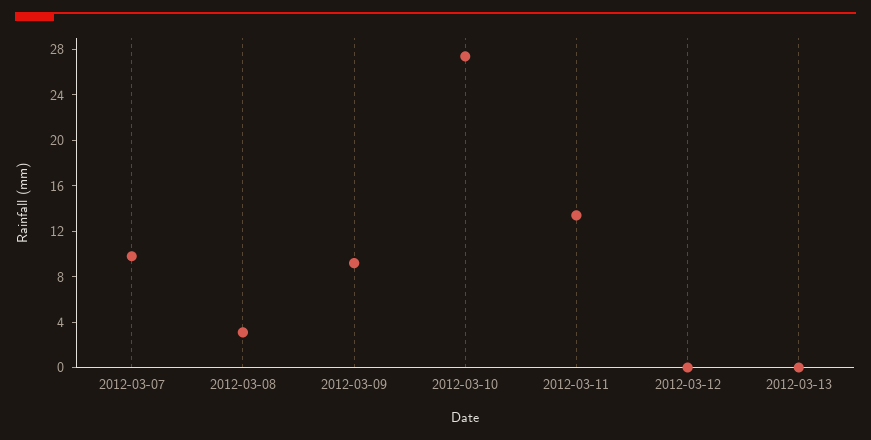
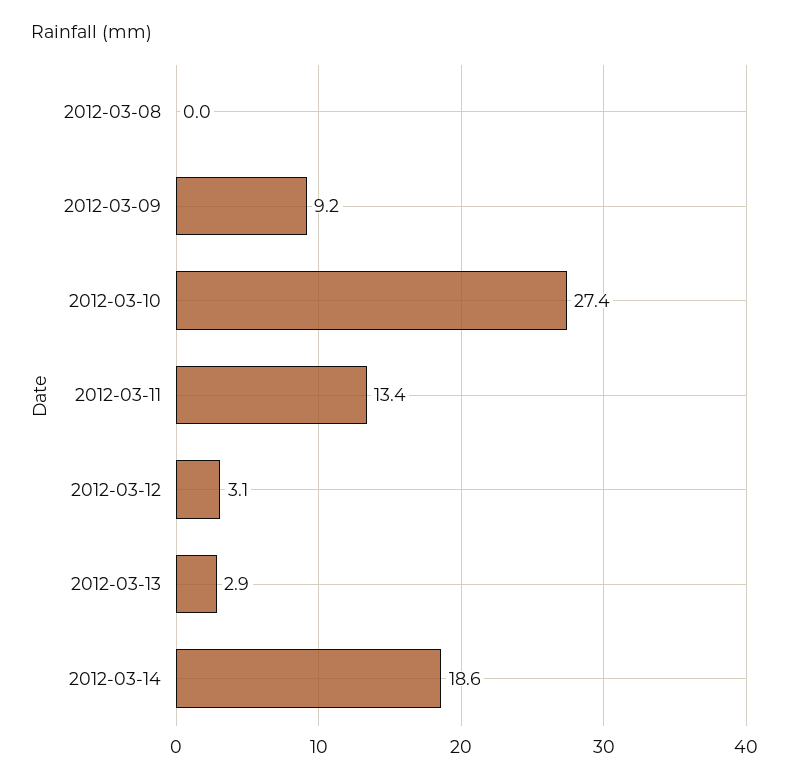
2012-03-07: 10 -> none
2012-03-08: 3 -> 0
2012-03-12: 0 -> 3.1
2012-03-13: 0 -> 2.9
2012-03-14: none -> 18.6

